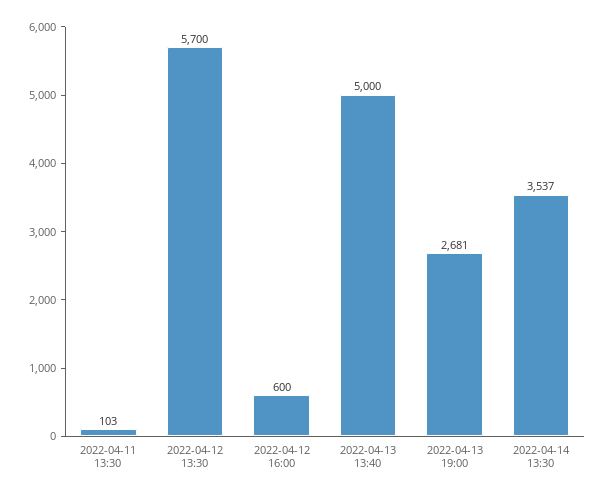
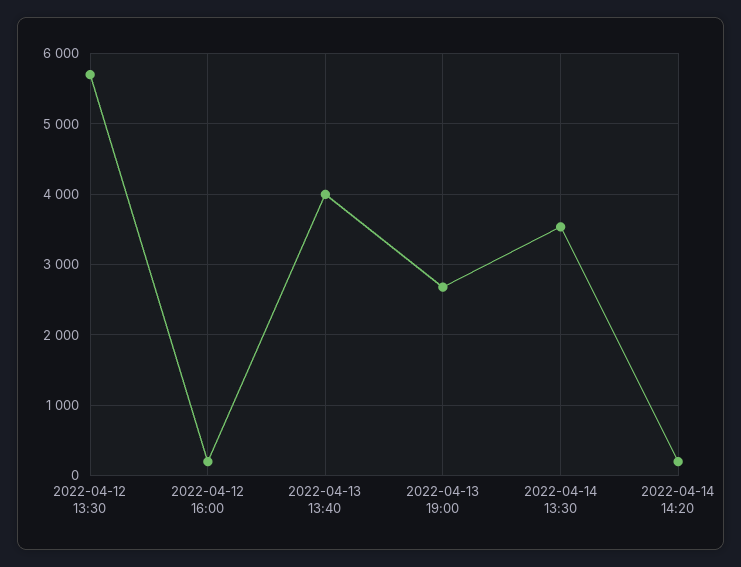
2022-04-11 13:30: 103 -> none
2022-04-12 16:00: 600 -> 200
2022-04-13 13:40: 5000 -> 4000
2022-04-14 14:20: none -> 200

